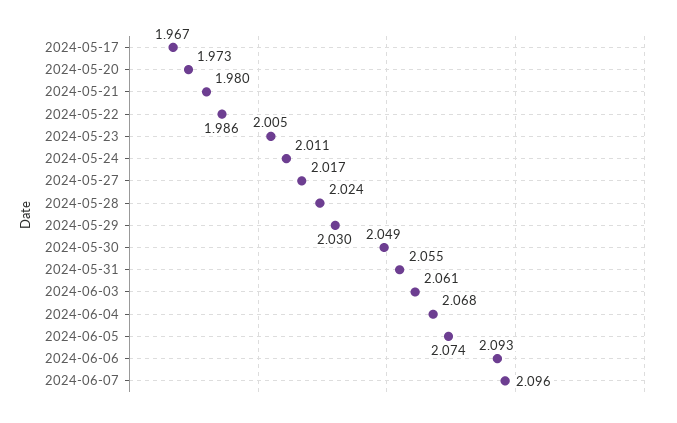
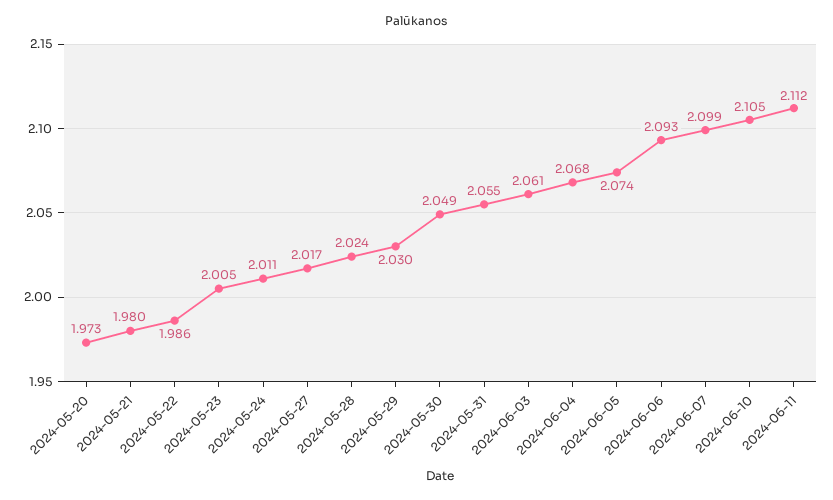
2024-05-17: 1.967 -> none
2024-06-07: 2.096 -> 2.099
2024-06-10: none -> 2.105
2024-06-11: none -> 2.112

